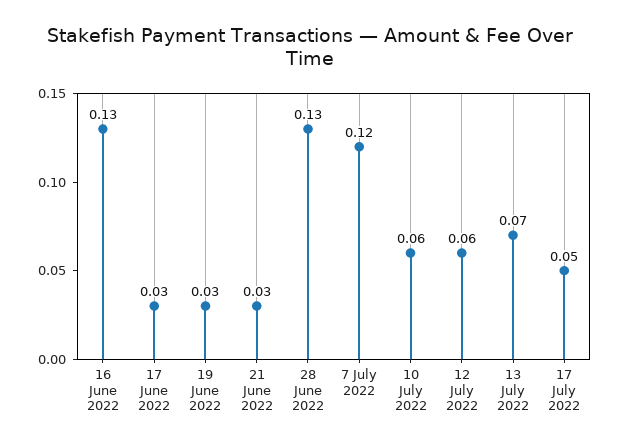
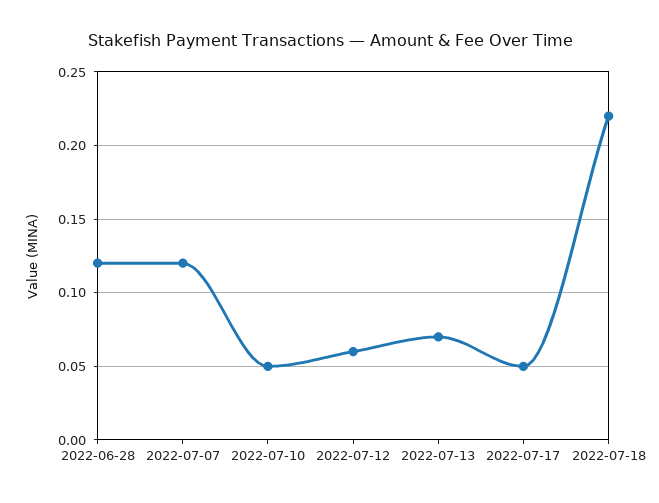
16 June 2022: 0.13 -> none
17 June 2022: 0.03 -> none
19 June 2022: 0.03 -> none
21 June 2022: 0.03 -> none
28 June 2022: 0.13 -> 0.12
10 July 2022: 0.06 -> 0.05
2022-07-18: none -> 0.22

